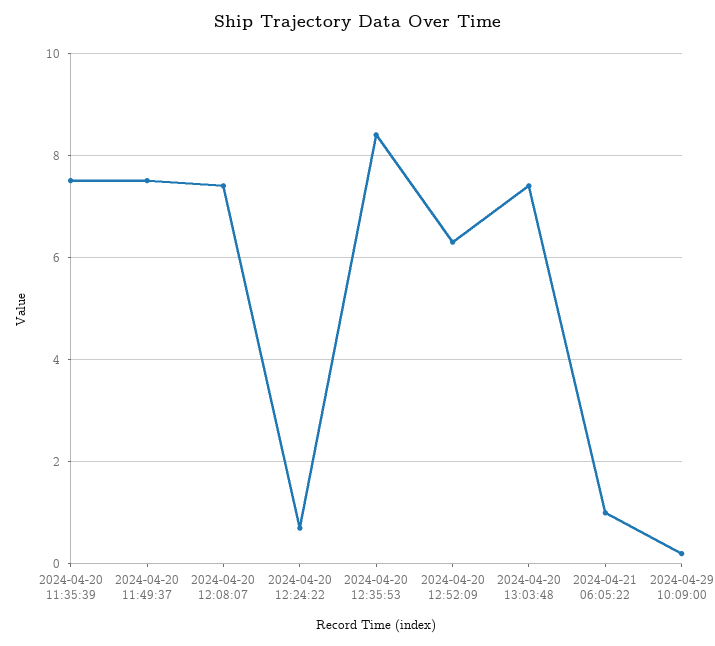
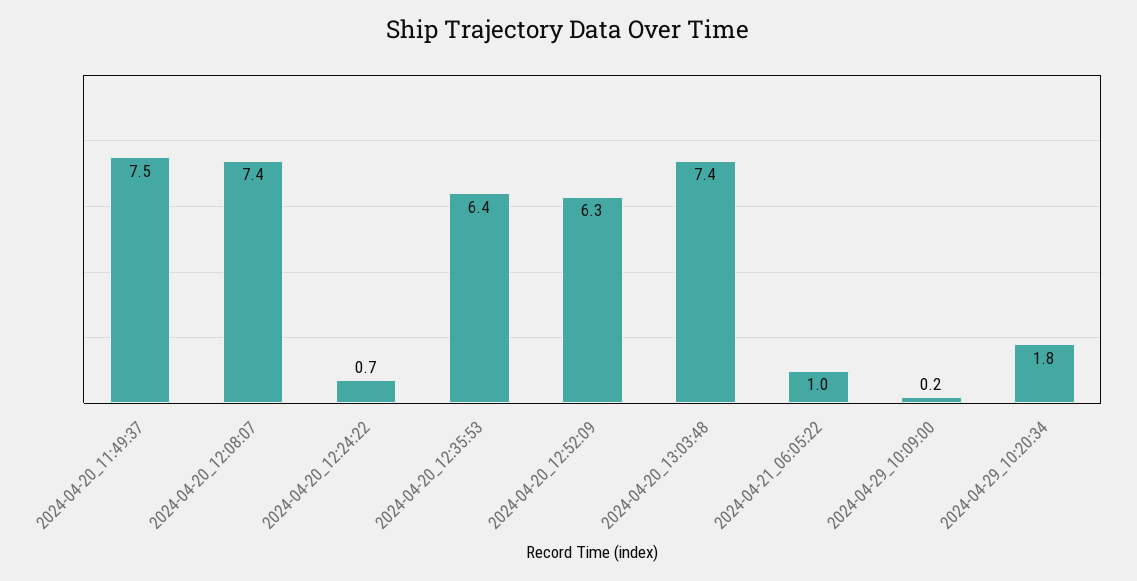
2024-04-20 11:35:39: 7.5 -> none
2024-04-20 12:35:53: 8.5 -> 6.4
2024-04-29_10:20:34: none -> 1.8

